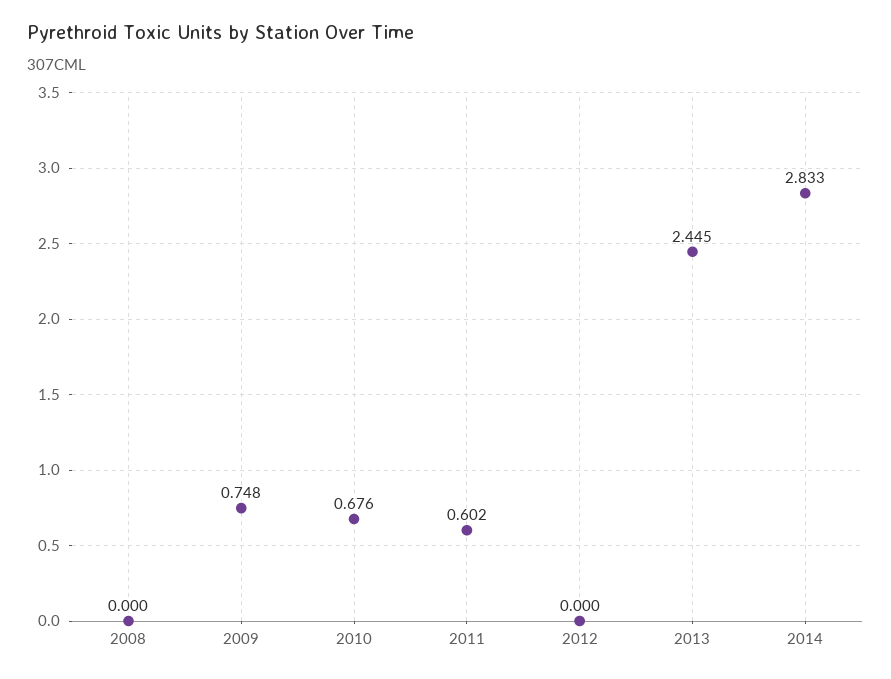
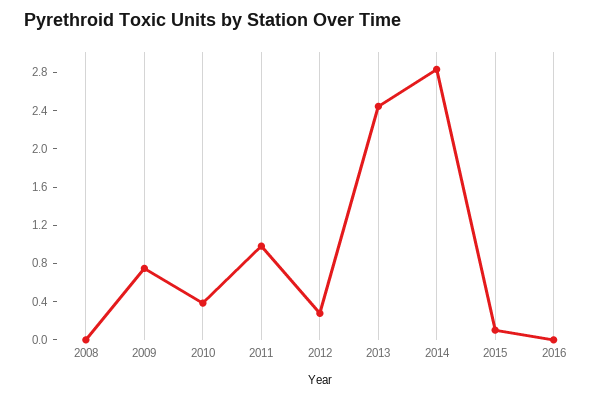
2010: 0.676 -> 0.4
2011: 0.602 -> 1
2012: 0 -> 0.3
2015: none -> 0.1
2016: none -> 0

